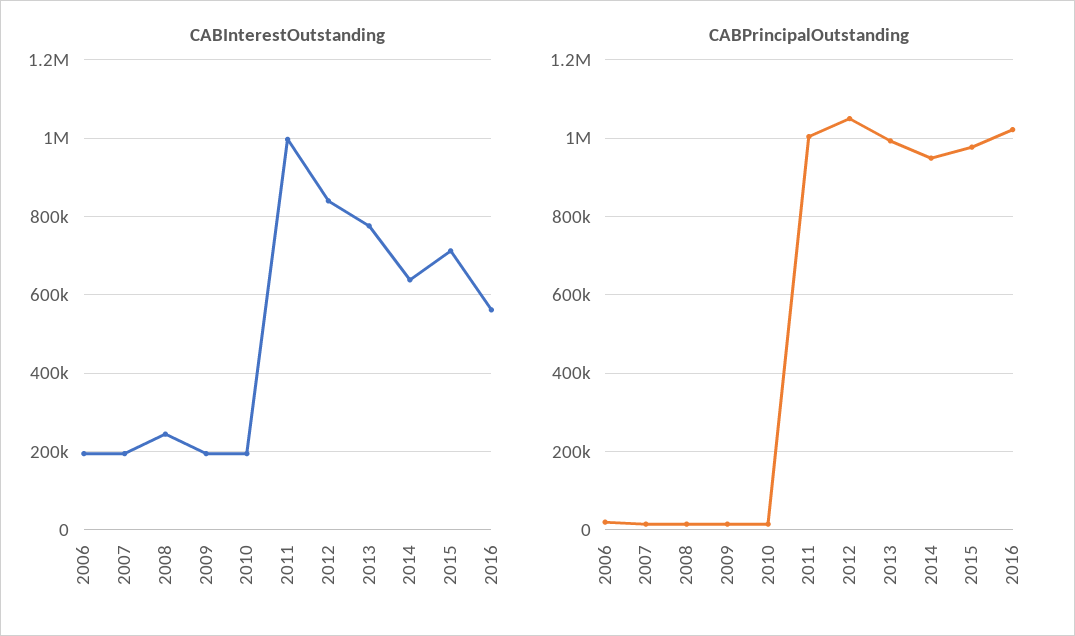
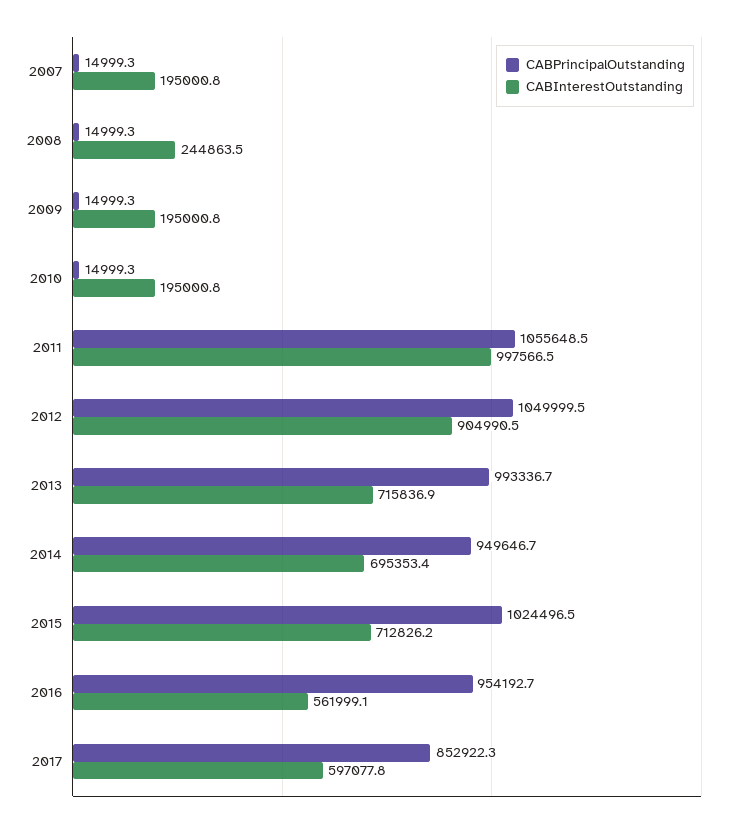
CABInterestOutstanding, 2006: 200000 -> none
CABInterestOutstanding, 2012: 840000 -> 904990.5
CABInterestOutstanding, 2013: 780000 -> 715836.9
CABInterestOutstanding, 2014: 640000 -> 695353.4
CABPrincipalOutstanding, 2006: 20000 -> none
CABPrincipalOutstanding, 2011: 1000000 -> 1055648.5
CABPrincipalOutstanding, 2015: 980000 -> 1024496.5
CABPrincipalOutstanding, 2016: 1020000 -> 954192.7
CABPrincipalOutstanding, 2017: none -> 852922.3
CABInterestOutstanding, 2017: none -> 597077.8

